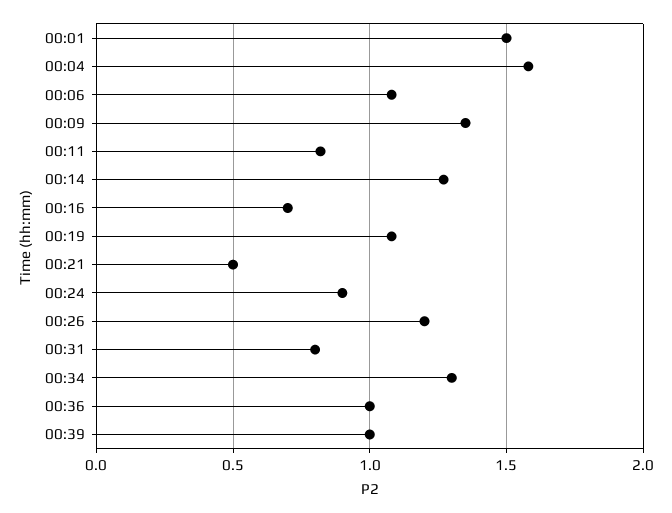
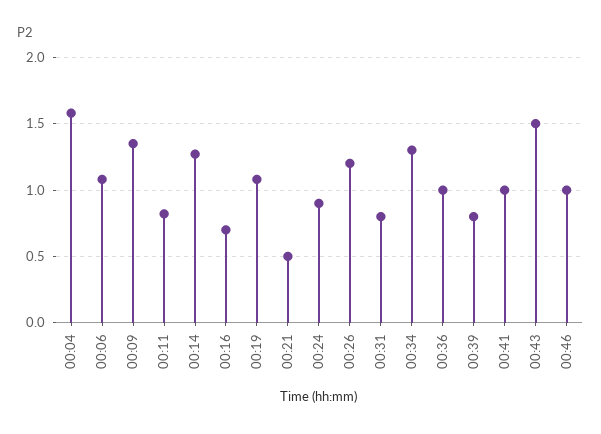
00:01: 1.5 -> none
00:39: 1 -> 0.8
00:41: none -> 1
00:43: none -> 1.5
00:46: none -> 1

